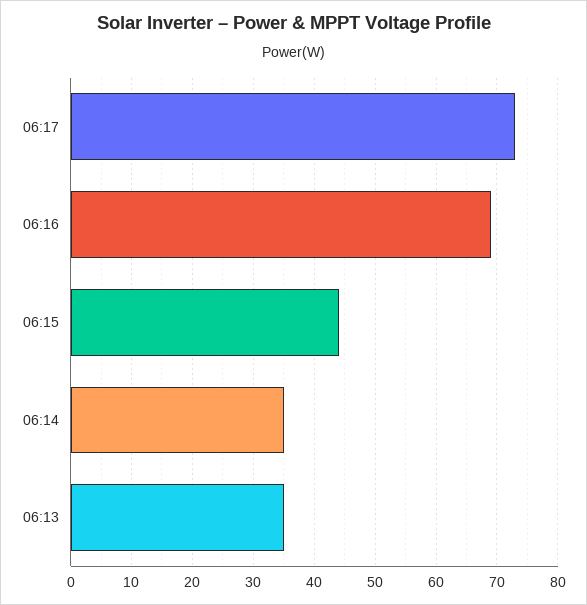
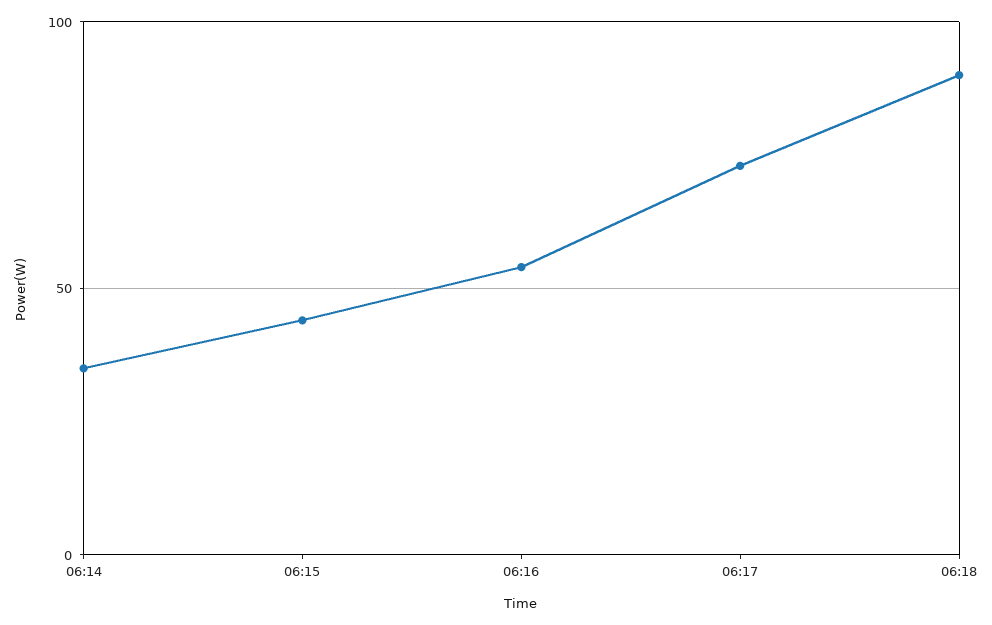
06:16: 69 -> 55
06:13: 35 -> none
06:18: none -> 90

